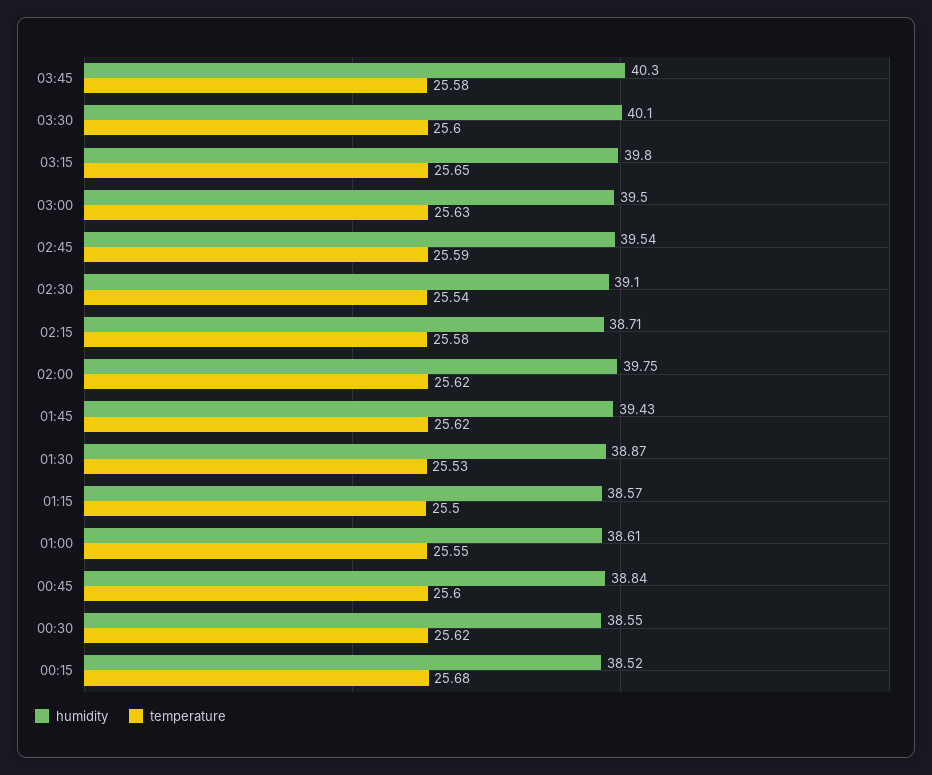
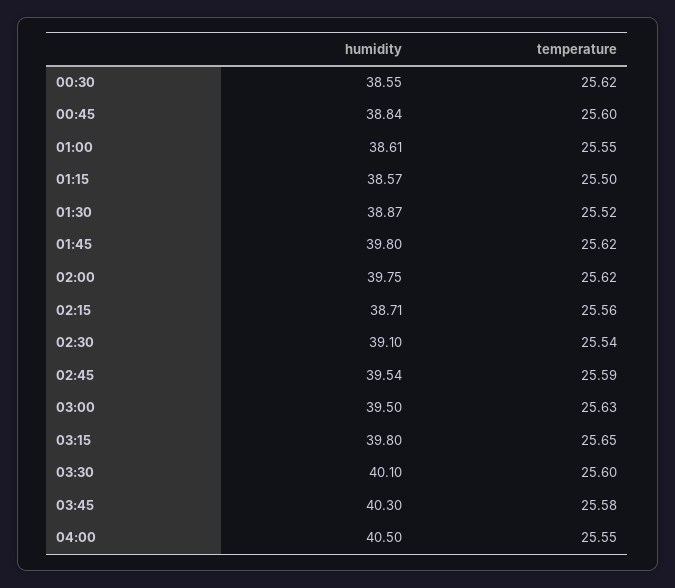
temperature, 02:15: 25.58 -> 25.56
humidity, 01:45: 39.43 -> 39.8
temperature, 01:30: 25.53 -> 25.52
humidity, 00:15: 38.52 -> none
temperature, 00:15: 25.68 -> none
humidity, 04:00: none -> 40.5
temperature, 04:00: none -> 25.55

